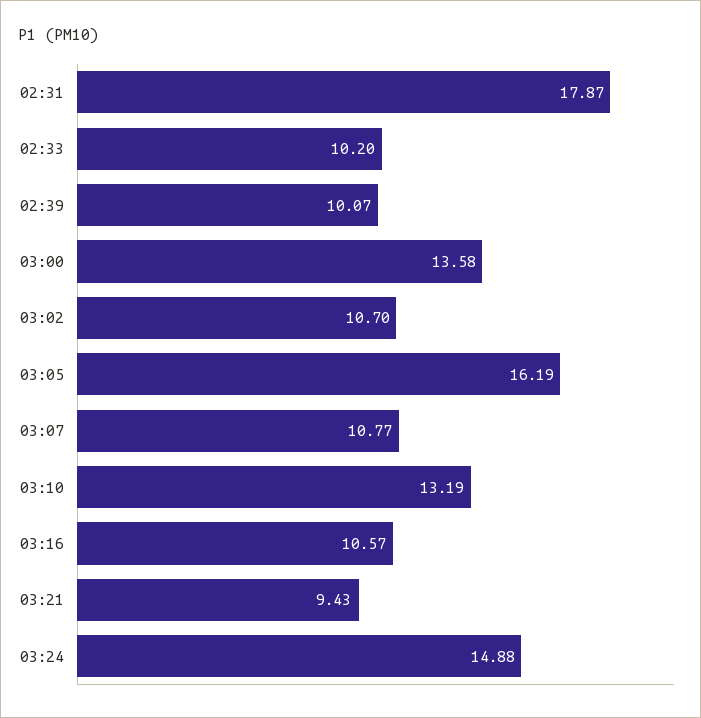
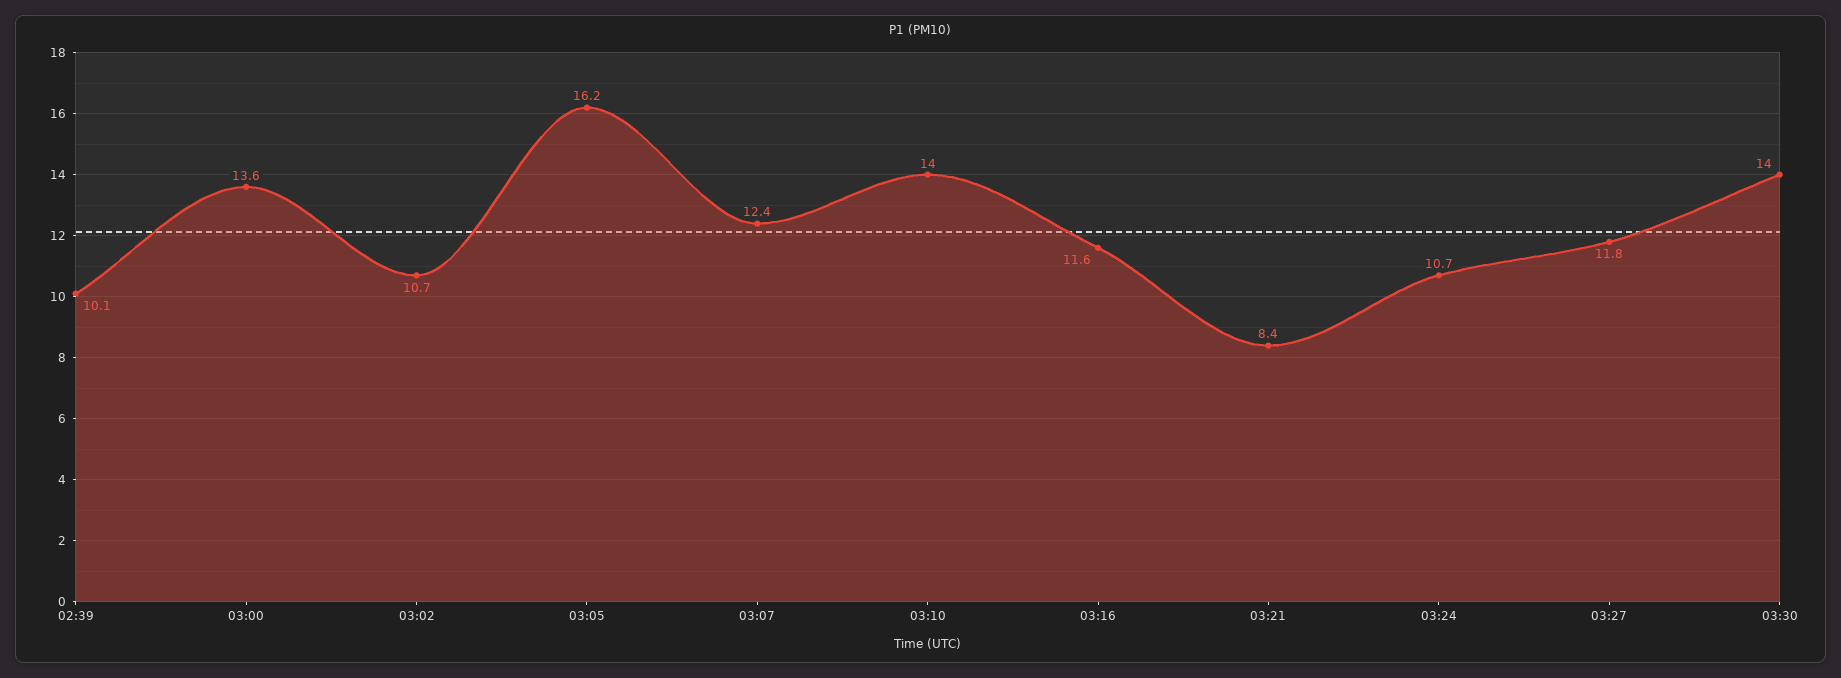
02:31: 17.87 -> none
02:33: 10.2 -> none
03:07: 10.77 -> 12.4
03:10: 13.19 -> 14
03:16: 10.57 -> 11.6
03:21: 9.43 -> 8.4
03:24: 14.88 -> 10.7
03:27: none -> 11.8
03:30: none -> 14

